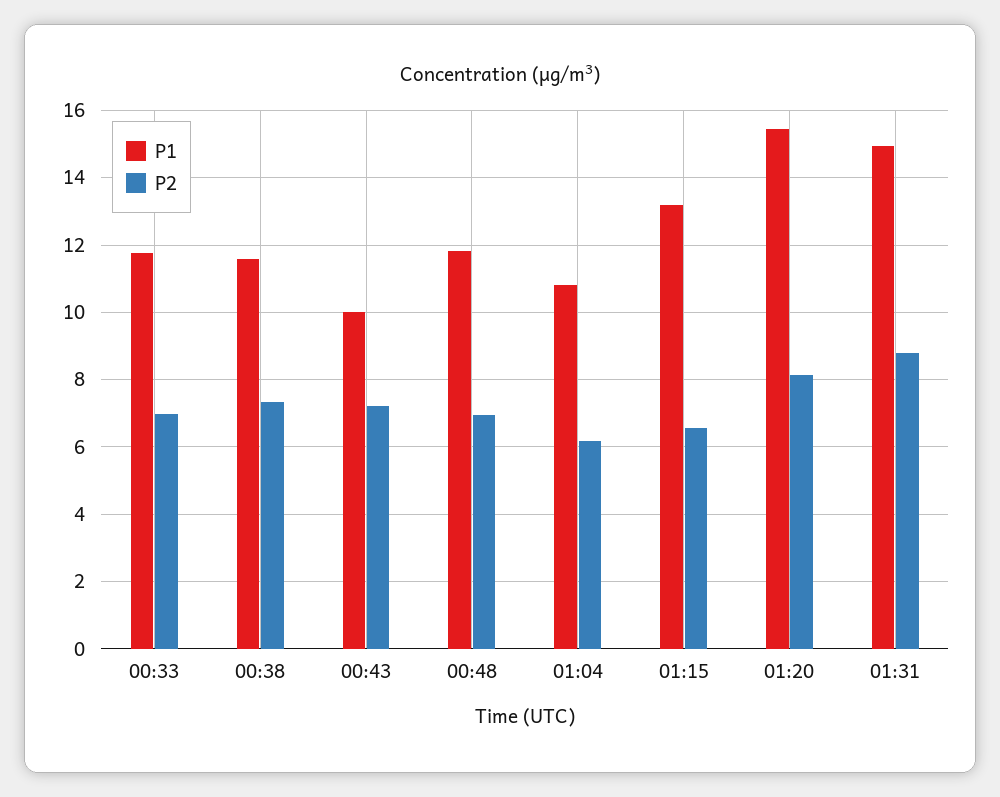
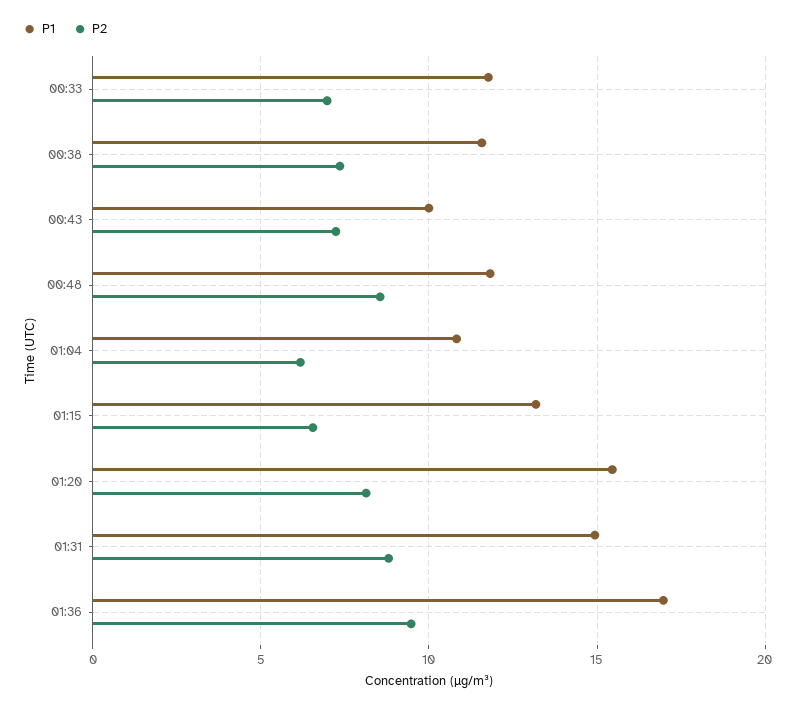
P2, 00:48: 7 -> 8.5
P1, 01:36: none -> 17
P2, 01:36: none -> 9.5

